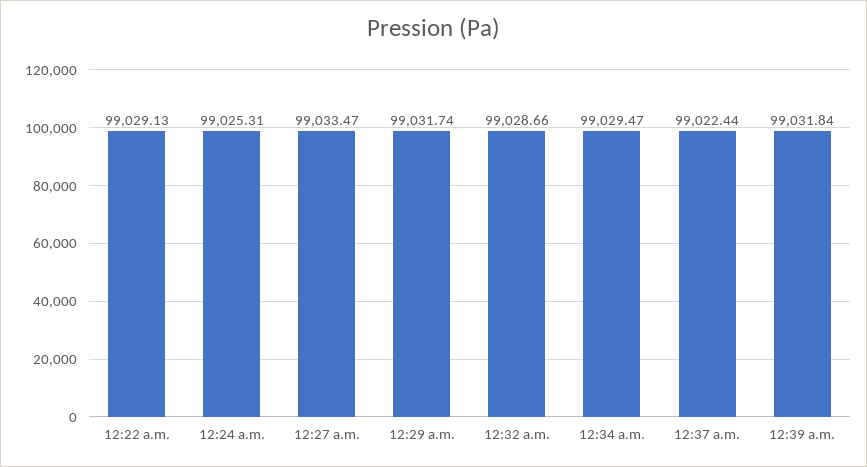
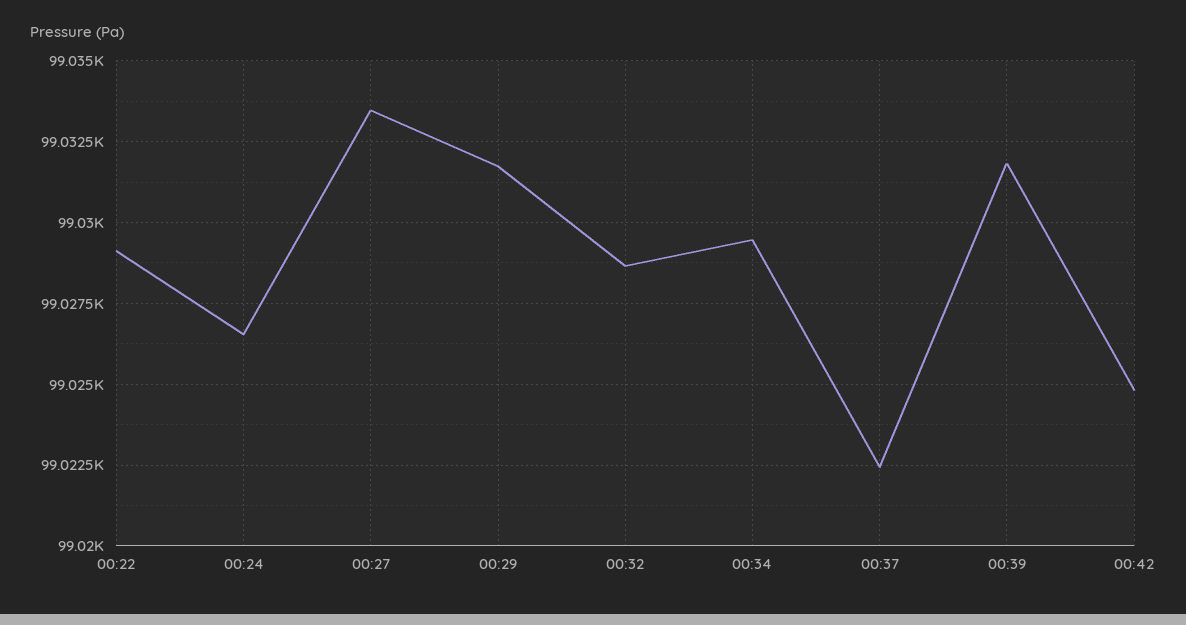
12:24 a.m.: 99025.31 -> 99026.5
00:42: none -> 99024.75

